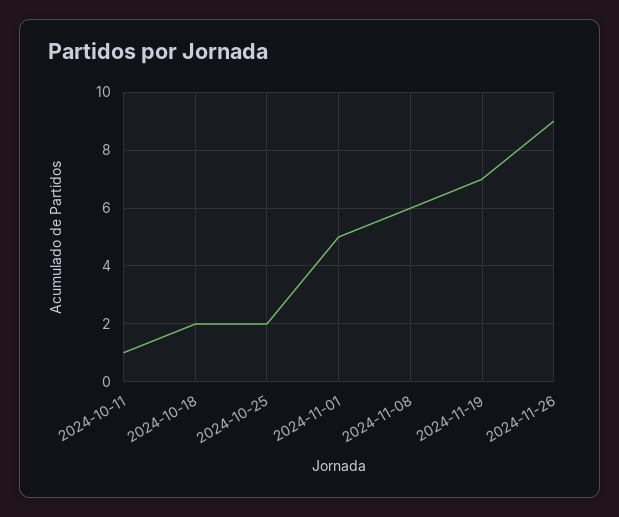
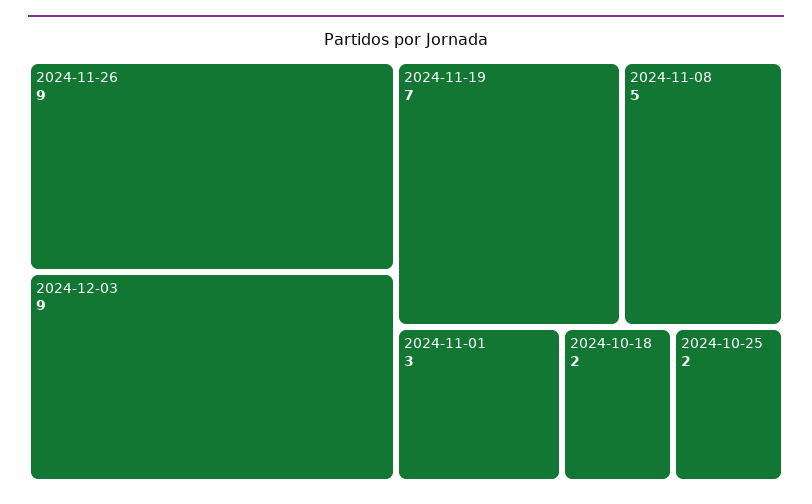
2024-10-11: 1 -> none
2024-11-01: 5 -> 3
2024-11-08: 6 -> 5
2024-12-03: none -> 9

